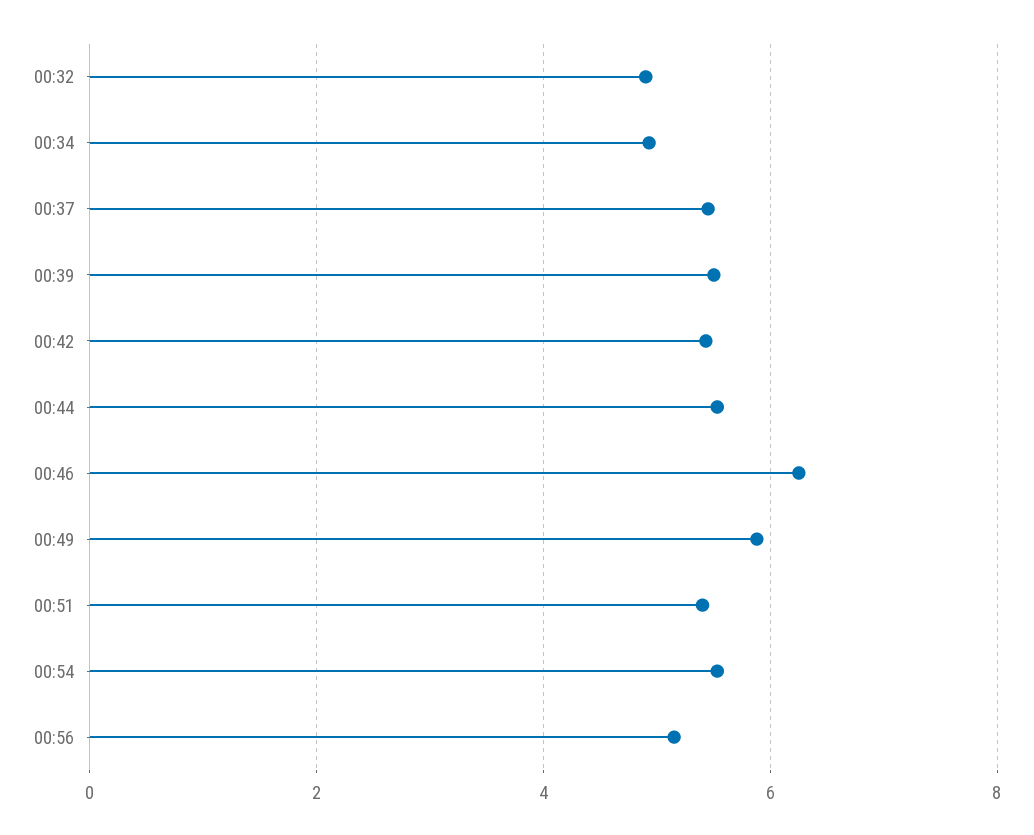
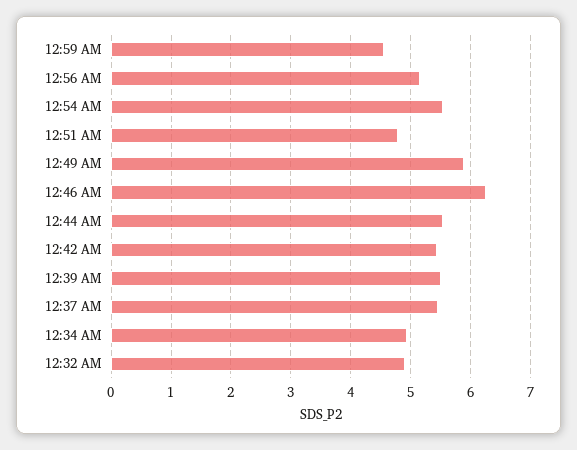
00:51: 5.4 -> 4.8
12:59 AM: none -> 4.6

